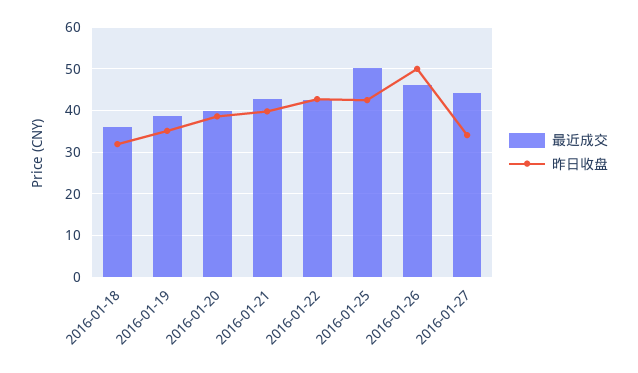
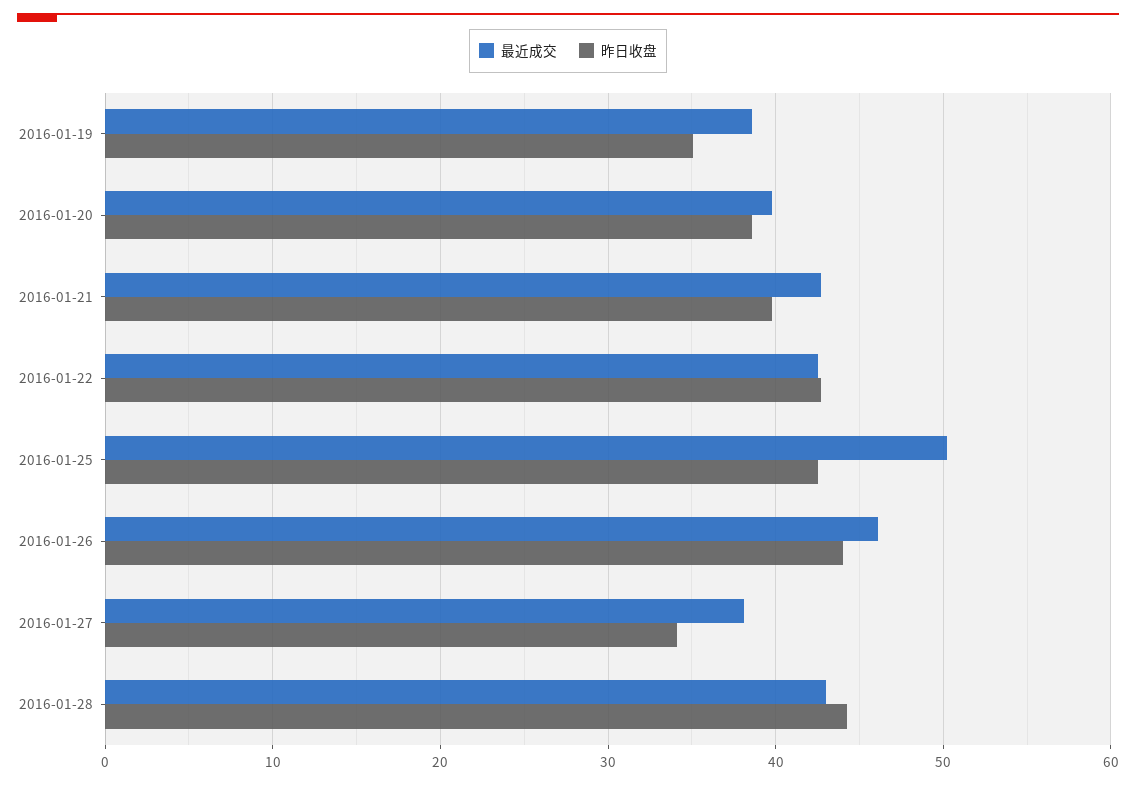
最近成交, 2016-01-18: 36 -> none
昨日收盘, 2016-01-18: 32 -> none
昨日收盘, 2016-01-26: 50 -> 44
最近成交, 2016-01-27: 44 -> 38
最近成交, 2016-01-28: none -> 43
昨日收盘, 2016-01-28: none -> 44

